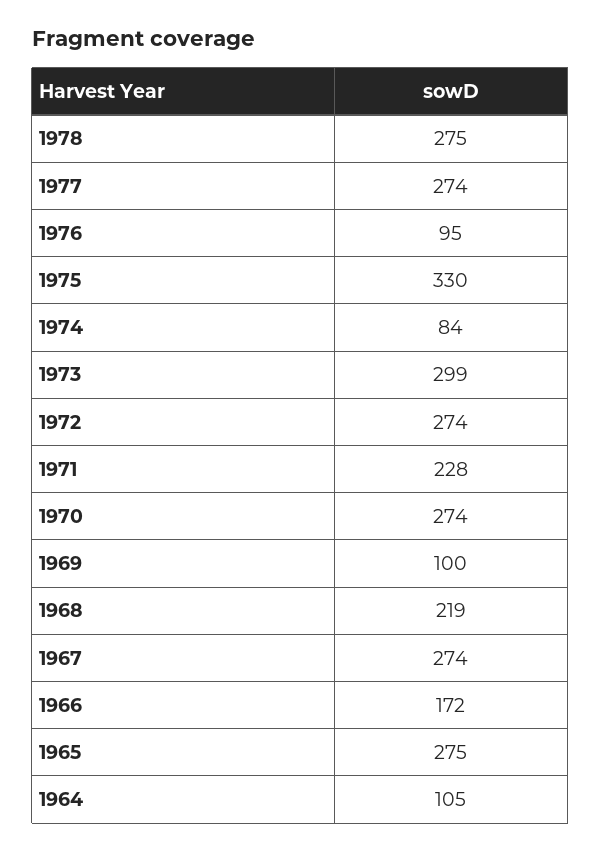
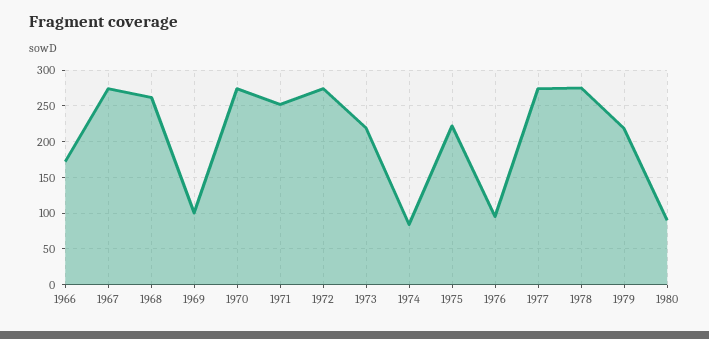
1975: 330 -> 220
1973: 299 -> 220
1971: 228 -> 250
1968: 219 -> 260
1965: 275 -> none
1964: 105 -> none
1979: none -> 220
1980: none -> 90

